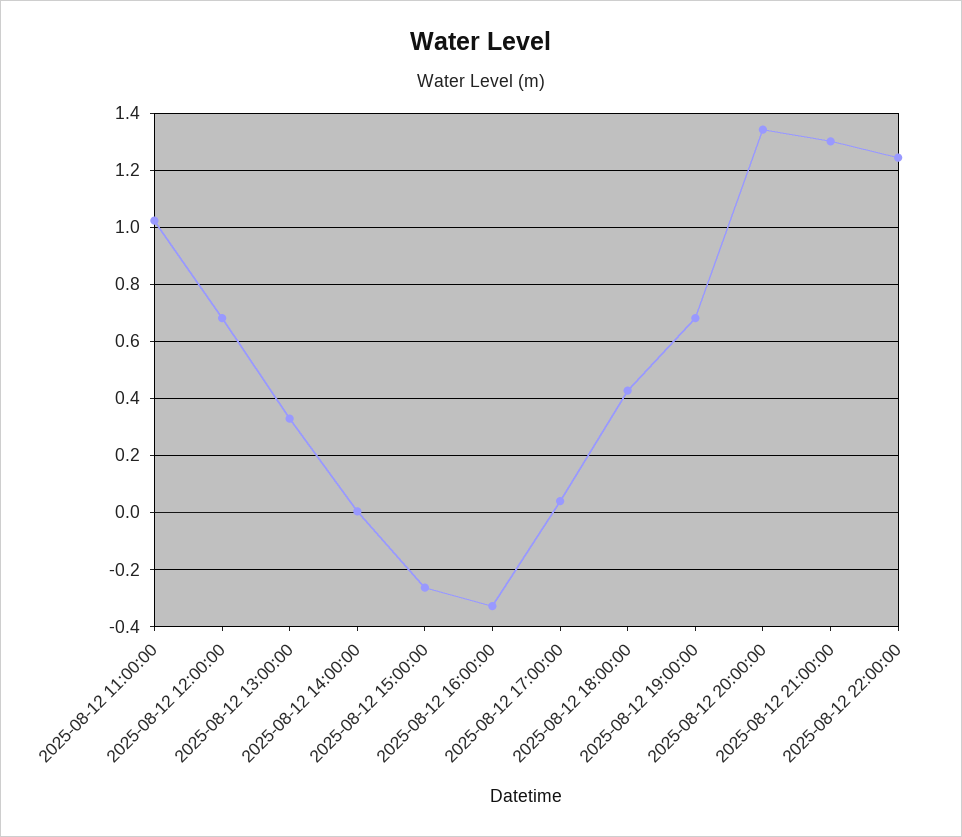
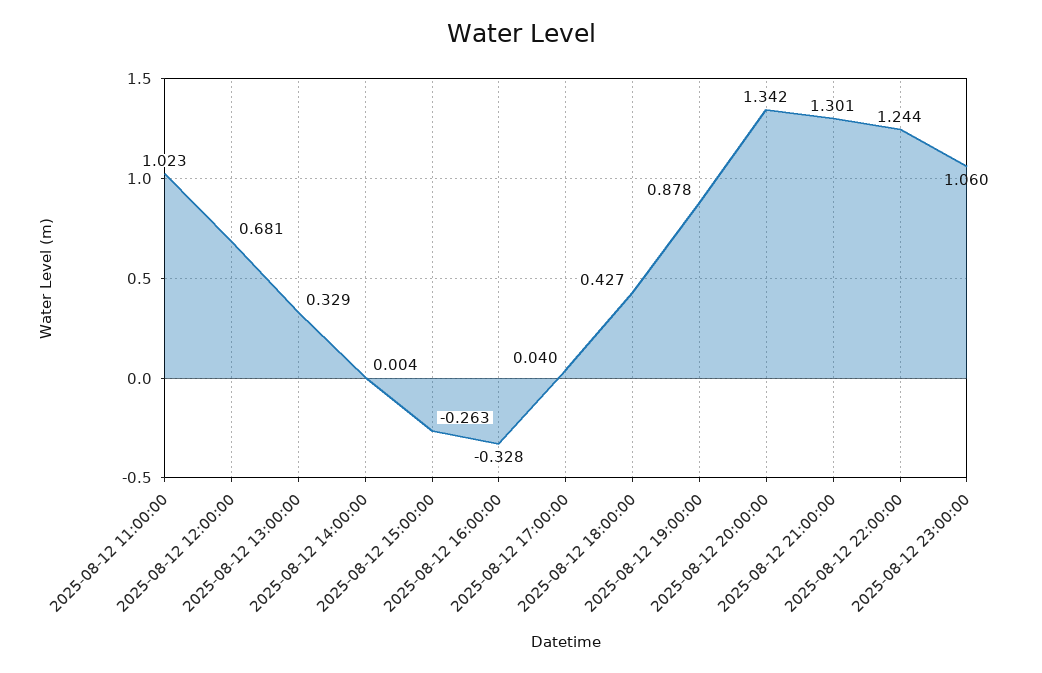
2025-08-12 19:00:00: 0.675 -> 0.878
2025-08-12 23:00:00: none -> 1.06

